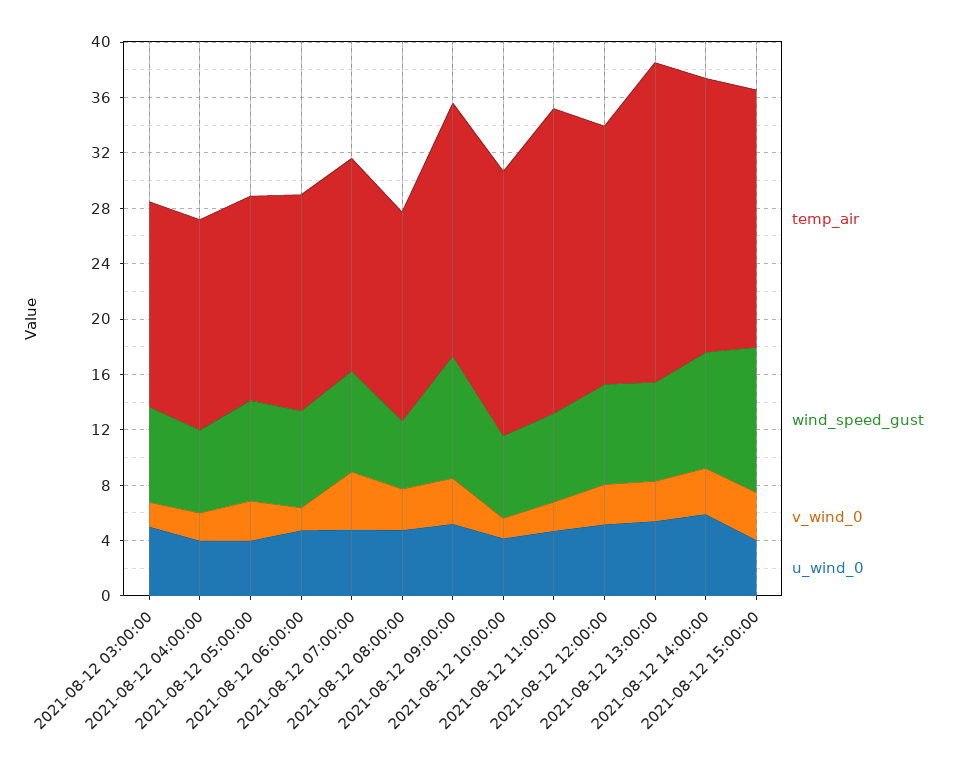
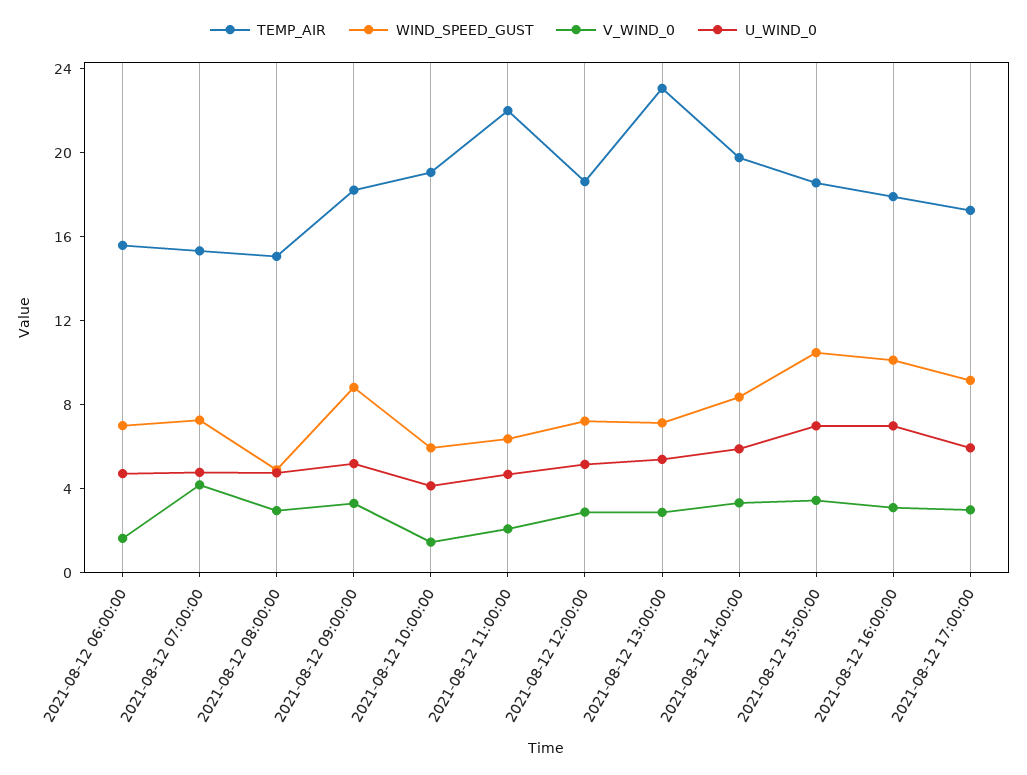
temp_air, 2021-08-12 03:00:00: 15 -> none
wind_speed_gust, 2021-08-12 03:00:00: 7 -> none
v_wind_0, 2021-08-12 03:00:00: 2 -> none
u_wind_0, 2021-08-12 03:00:00: 5 -> none
temp_air, 2021-08-12 04:00:00: 15 -> none
wind_speed_gust, 2021-08-12 04:00:00: 6 -> none
v_wind_0, 2021-08-12 04:00:00: 2 -> none
u_wind_0, 2021-08-12 04:00:00: 4 -> none
temp_air, 2021-08-12 05:00:00: 15 -> none
wind_speed_gust, 2021-08-12 05:00:00: 7 -> none
v_wind_0, 2021-08-12 05:00:00: 3 -> none
u_wind_0, 2021-08-12 05:00:00: 4 -> none
u_wind_0, 2021-08-12 15:00:00: 4 -> 7
temp_air, 2021-08-12 16:00:00: none -> 18
wind_speed_gust, 2021-08-12 16:00:00: none -> 10
v_wind_0, 2021-08-12 16:00:00: none -> 3
u_wind_0, 2021-08-12 16:00:00: none -> 7
temp_air, 2021-08-12 17:00:00: none -> 17
wind_speed_gust, 2021-08-12 17:00:00: none -> 9
v_wind_0, 2021-08-12 17:00:00: none -> 3
u_wind_0, 2021-08-12 17:00:00: none -> 6

